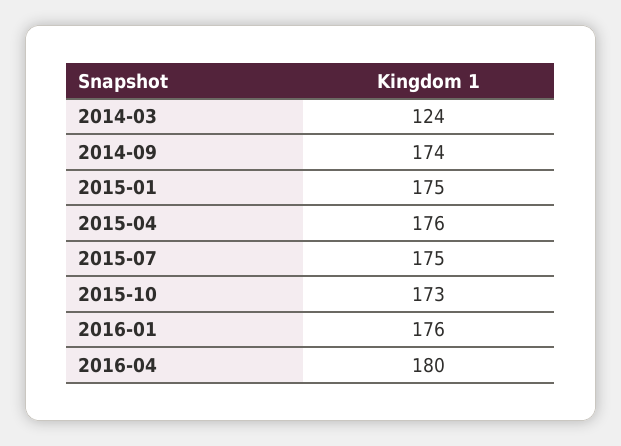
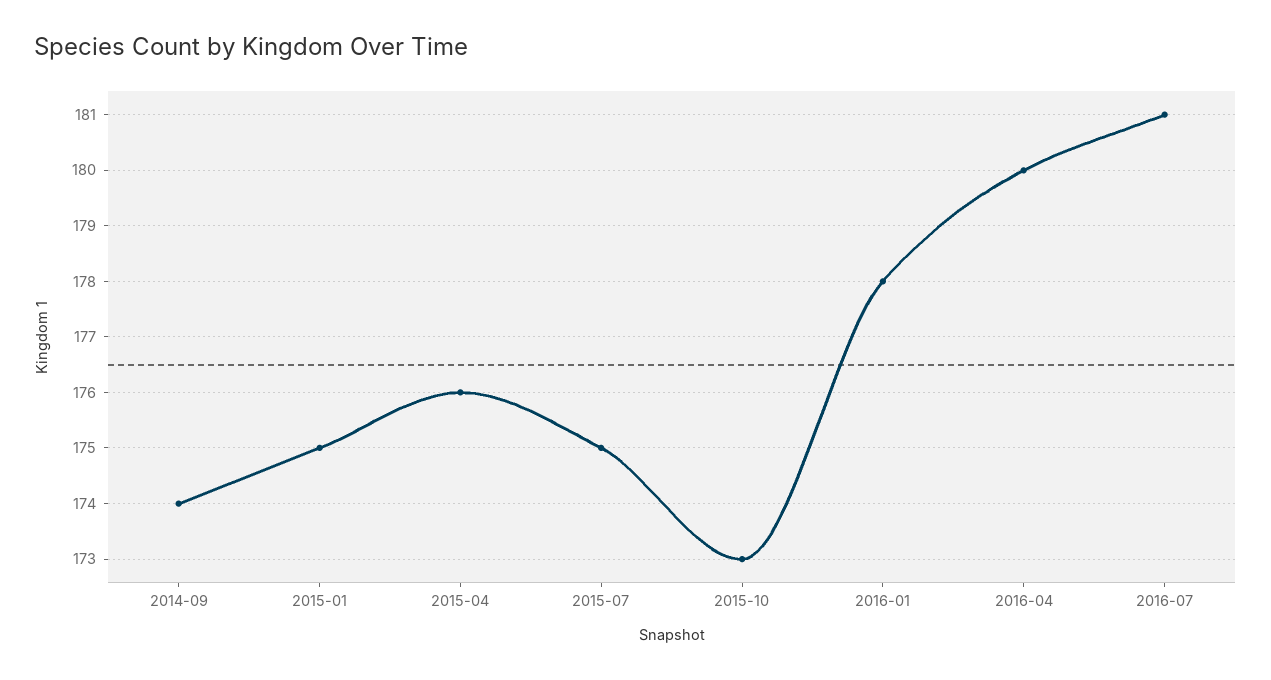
2014-03: 124 -> none
2016-01: 176 -> 178
2016-07: none -> 181

